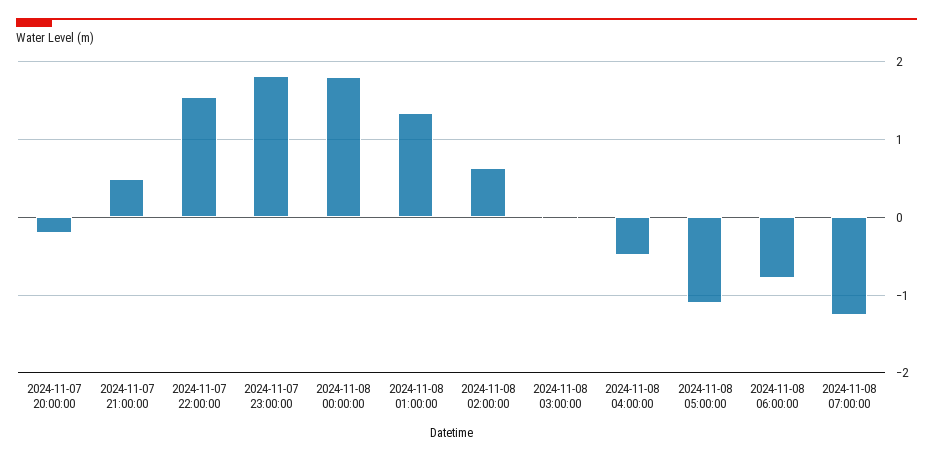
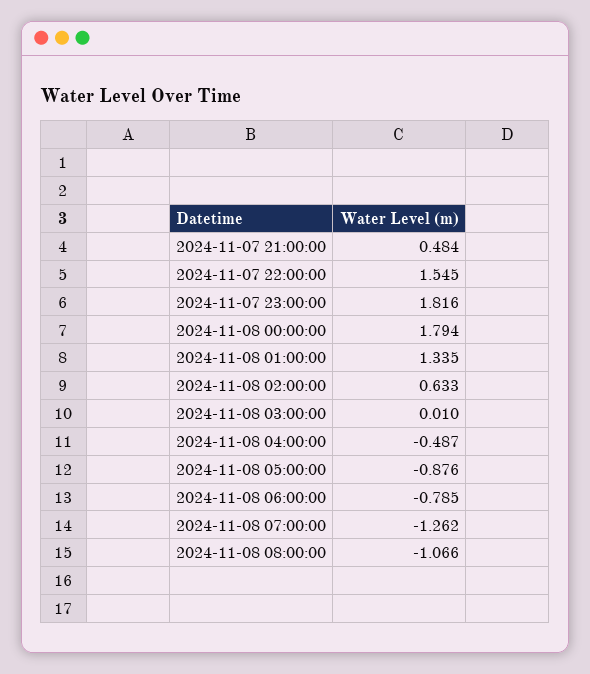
2024-11-07 20:00:00: -0.2 -> none
2024-11-08 05:00:00: -1.1 -> -0.876
2024-11-08 08:00:00: none -> -1.066

